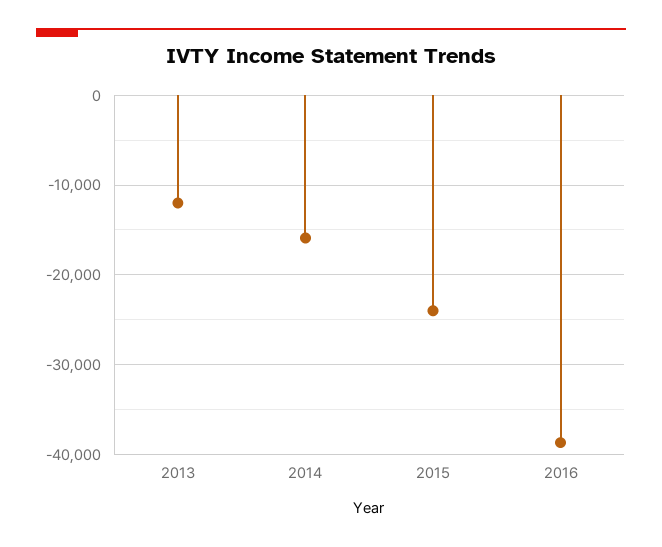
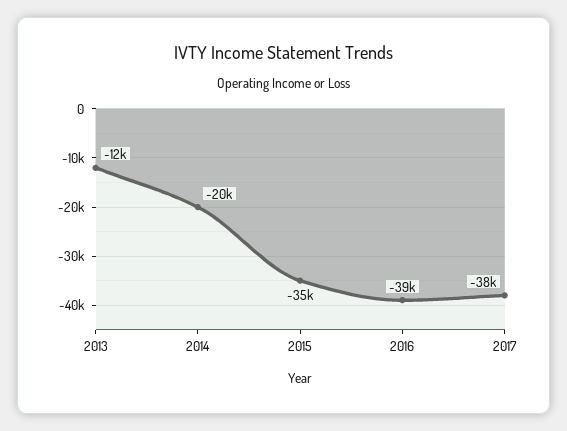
2014: -16000 -> -20000
2015: -24000 -> -35000
2017: none -> -38000

